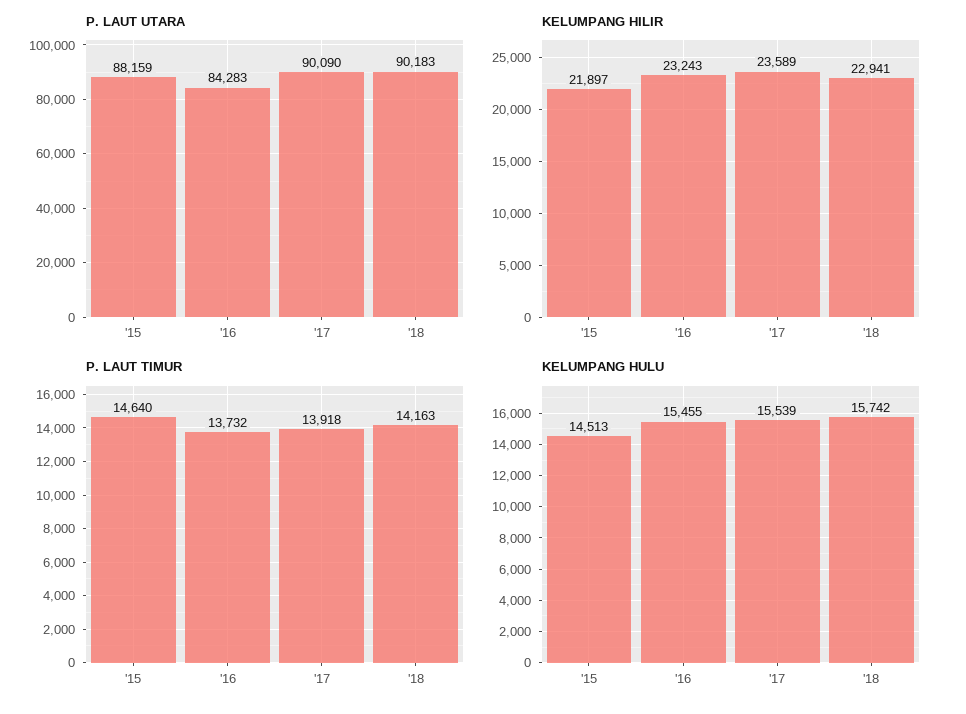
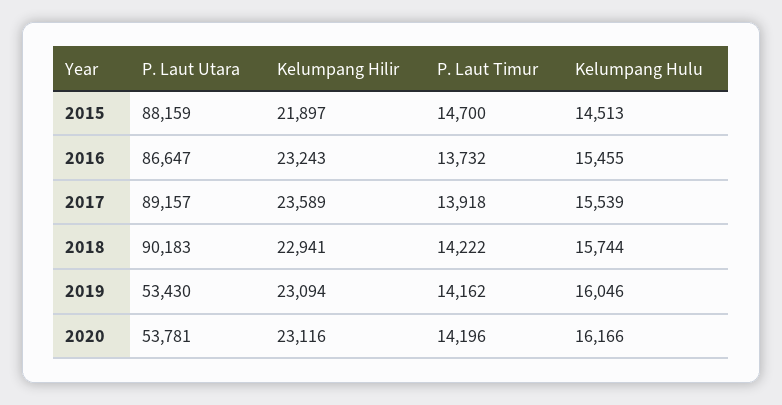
P. LAUT UTARA, '16: 84283 -> 86647
P. LAUT UTARA, '17: 90090 -> 89157
P. LAUT TIMUR, '15: 14640 -> 14700
P. LAUT TIMUR, '18: 14163 -> 14222
KELUMPANG HULU, '18: 15742 -> 15744
P. LAUT UTARA, 2019: none -> 53430
KELUMPANG HILIR, 2019: none -> 23094
P. LAUT TIMUR, 2019: none -> 14162
KELUMPANG HULU, 2019: none -> 16046
P. LAUT UTARA, 2020: none -> 53781
KELUMPANG HILIR, 2020: none -> 23116
P. LAUT TIMUR, 2020: none -> 14196
KELUMPANG HULU, 2020: none -> 16166

